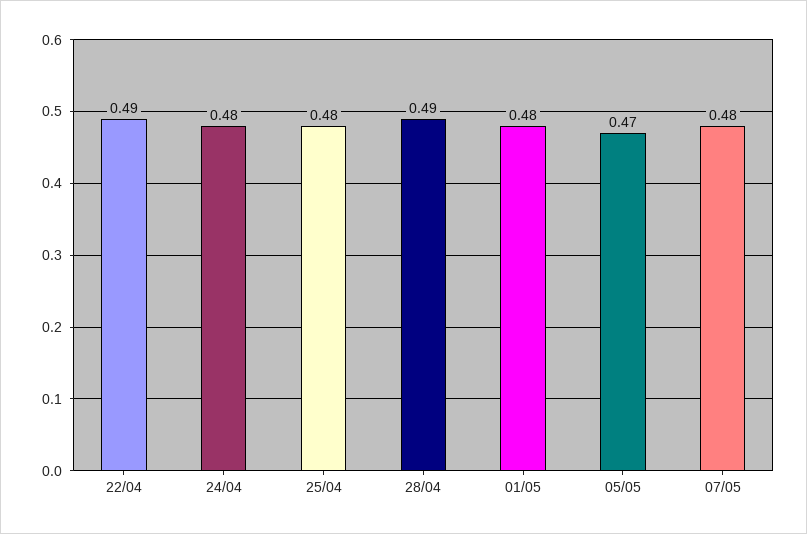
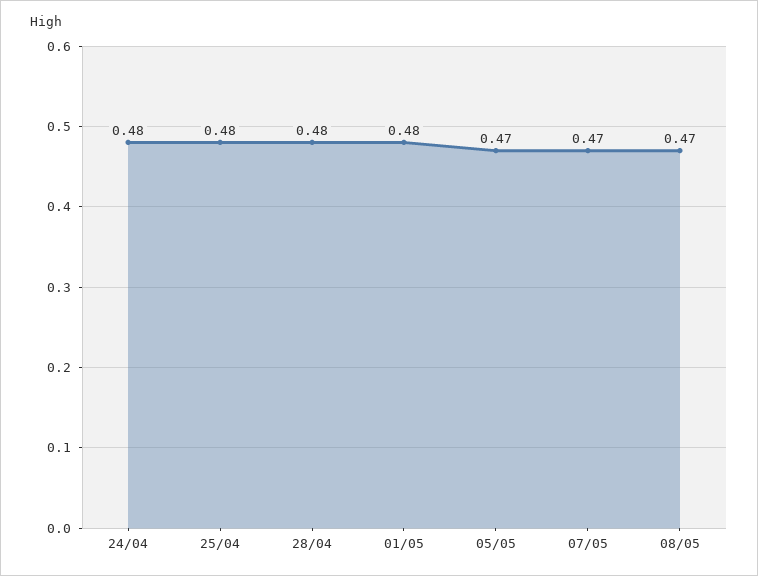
22/04: 0.49 -> none
28/04: 0.49 -> 0.48
07/05: 0.48 -> 0.47
08/05: none -> 0.47

